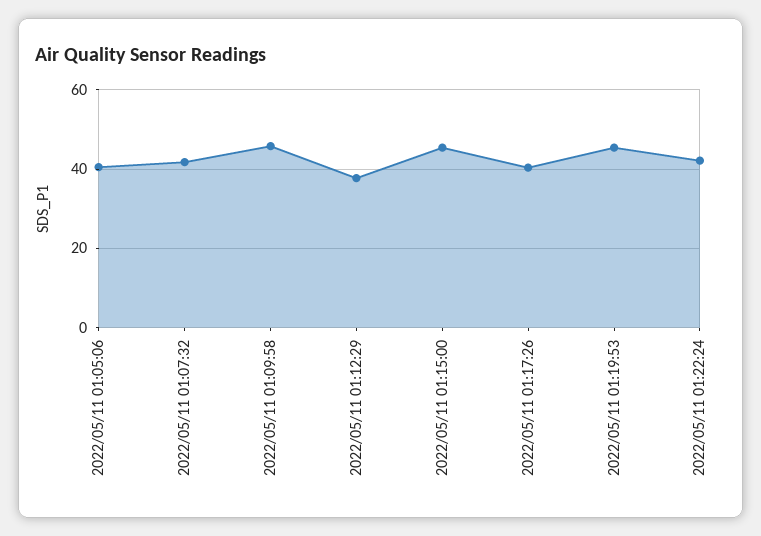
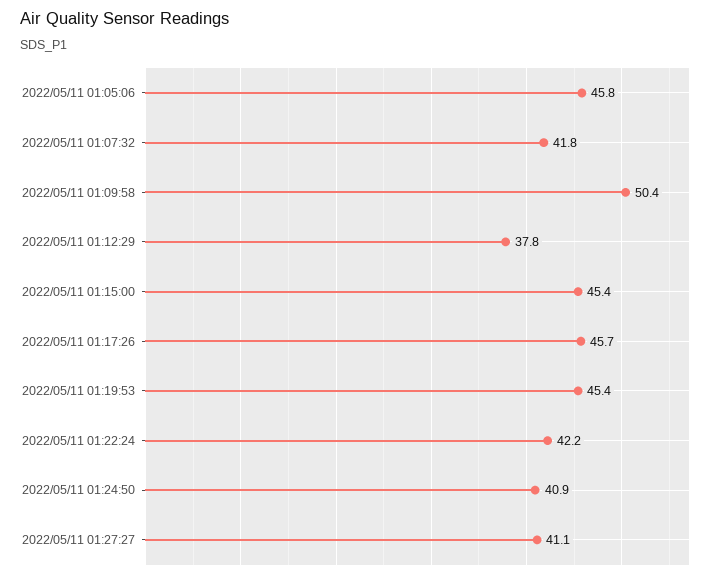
2022/05/11 01:05:06: 40 -> 45.8
2022/05/11 01:09:58: 46 -> 50.4
2022/05/11 01:17:26: 40 -> 45.7
2022/05/11 01:24:50: none -> 40.9
2022/05/11 01:27:27: none -> 41.1

